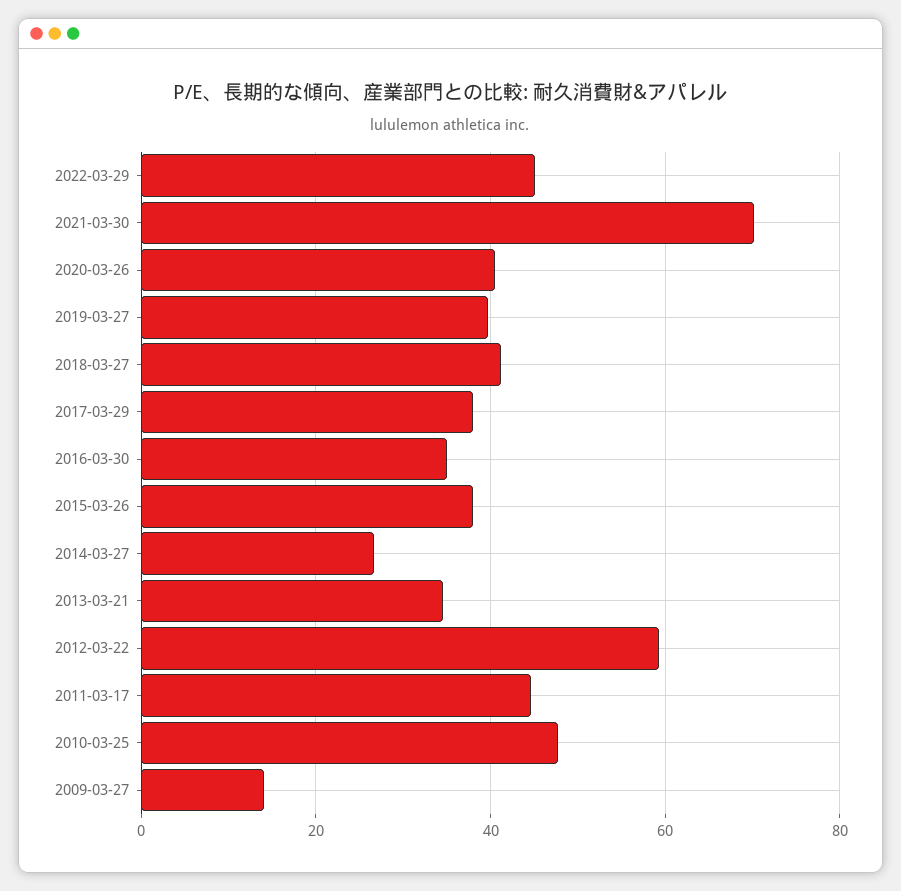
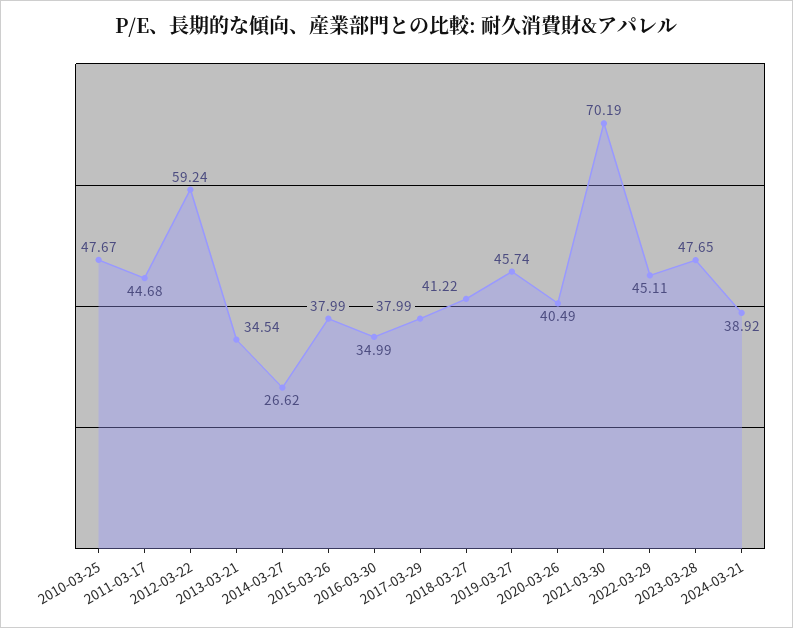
2019-03-27: 40 -> 45.74
2009-03-27: 14 -> none
2023-03-28: none -> 47.65
2024-03-21: none -> 38.92

